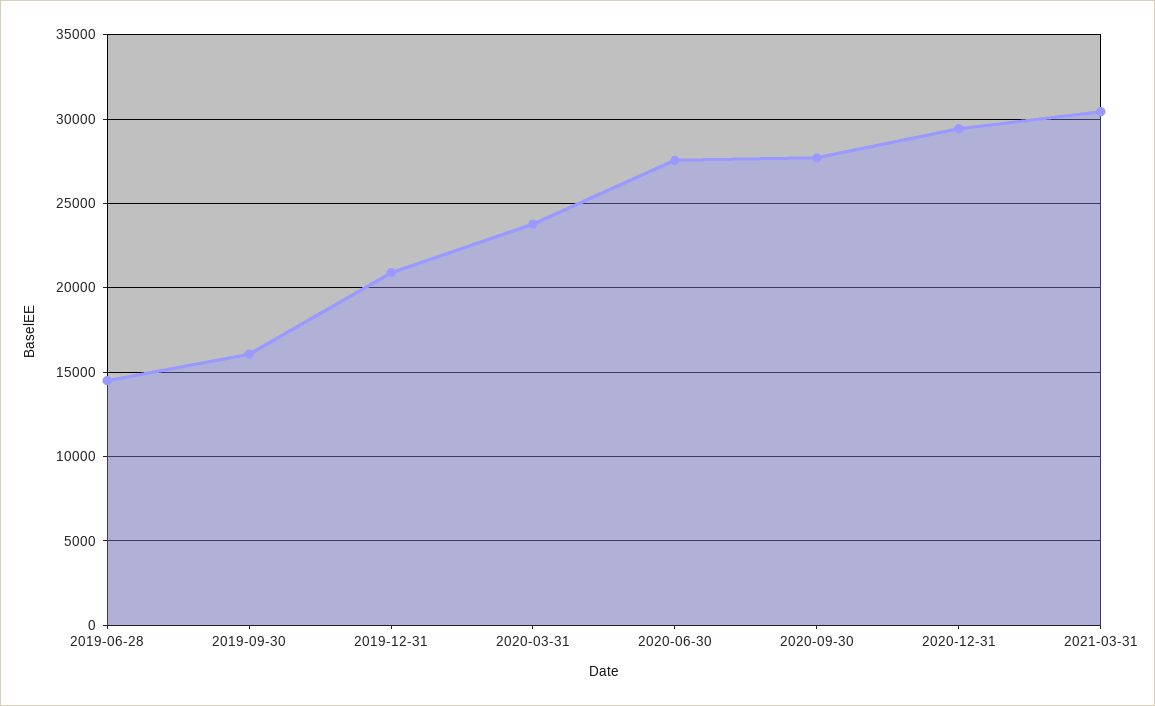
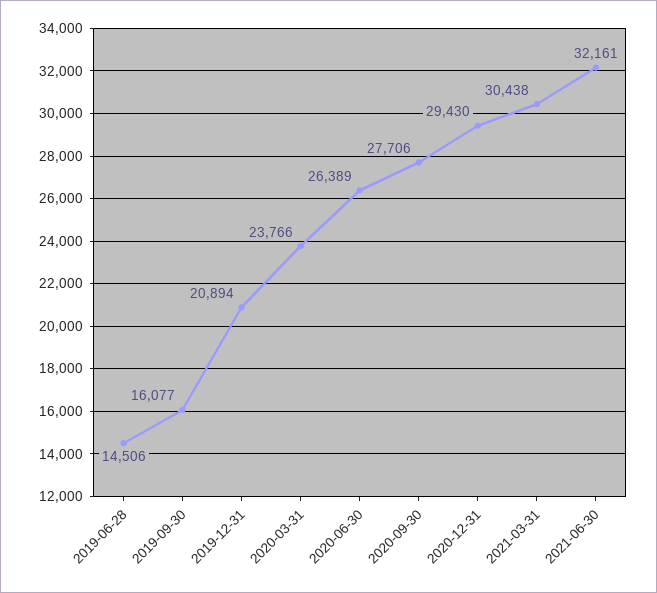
2020-06-30: 27500 -> 26389
2021-06-30: none -> 32161

